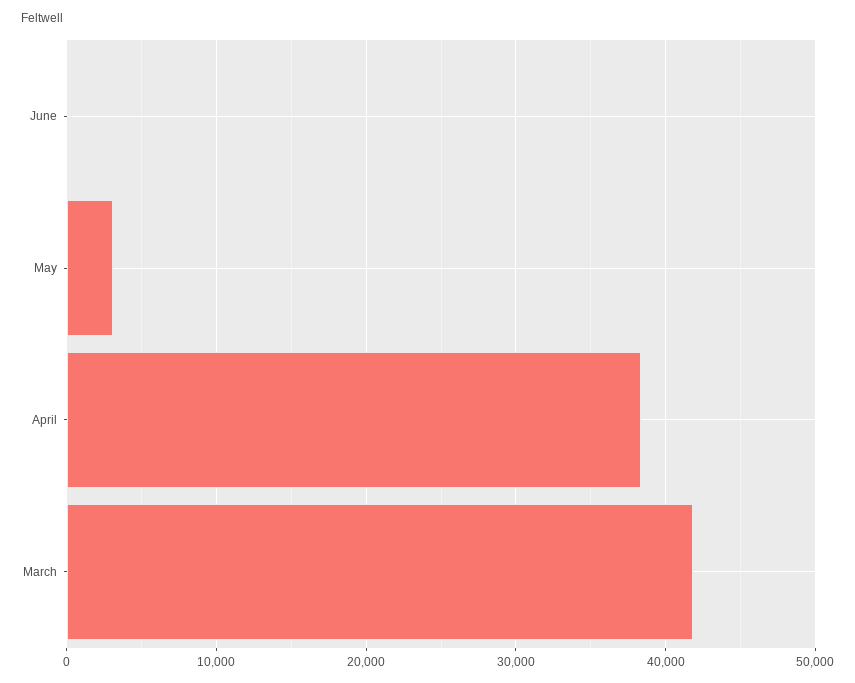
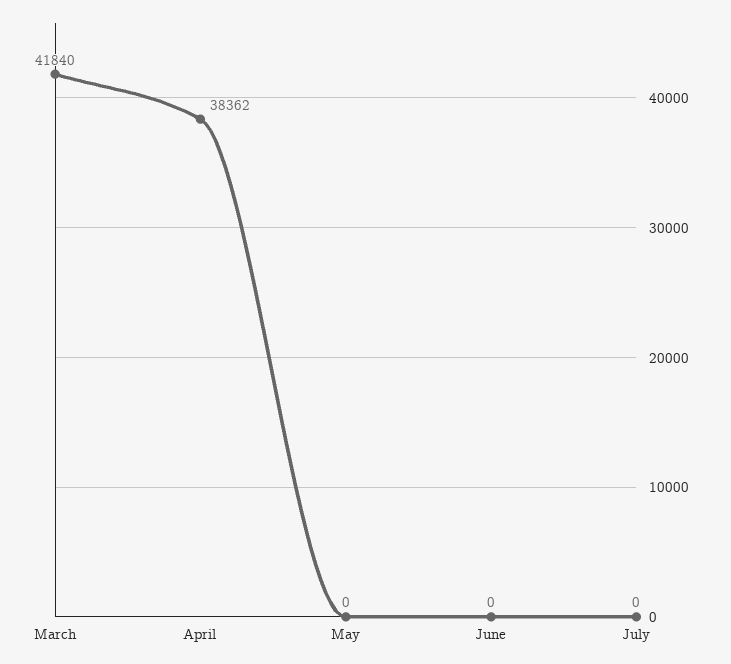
May: 3000 -> 0
July: none -> 0

